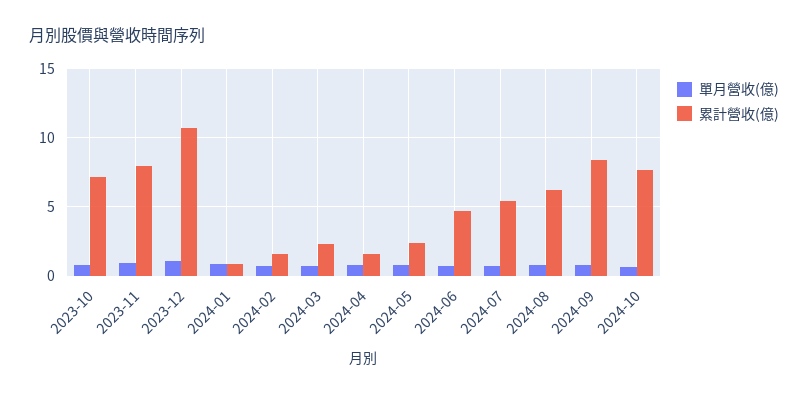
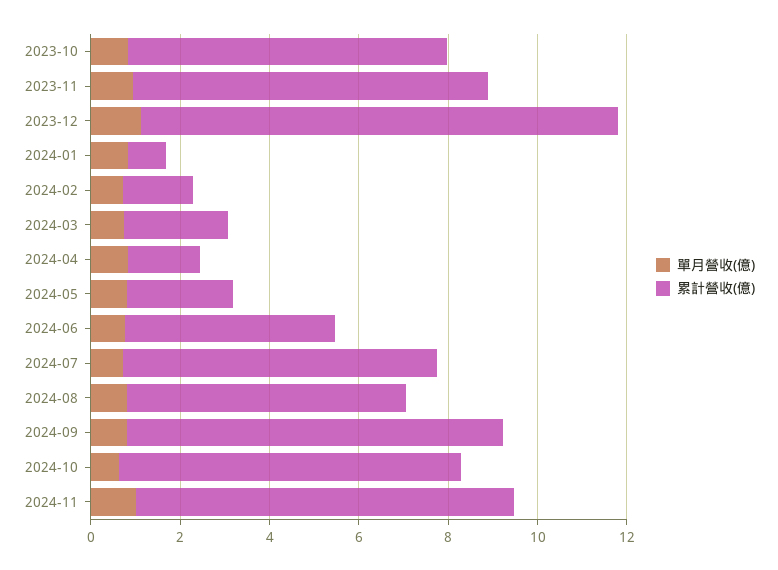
累計營收(億), 2024-07: 5.5 -> 7
單月營收(億), 2024-11: none -> 1
累計營收(億), 2024-11: none -> 8.5

